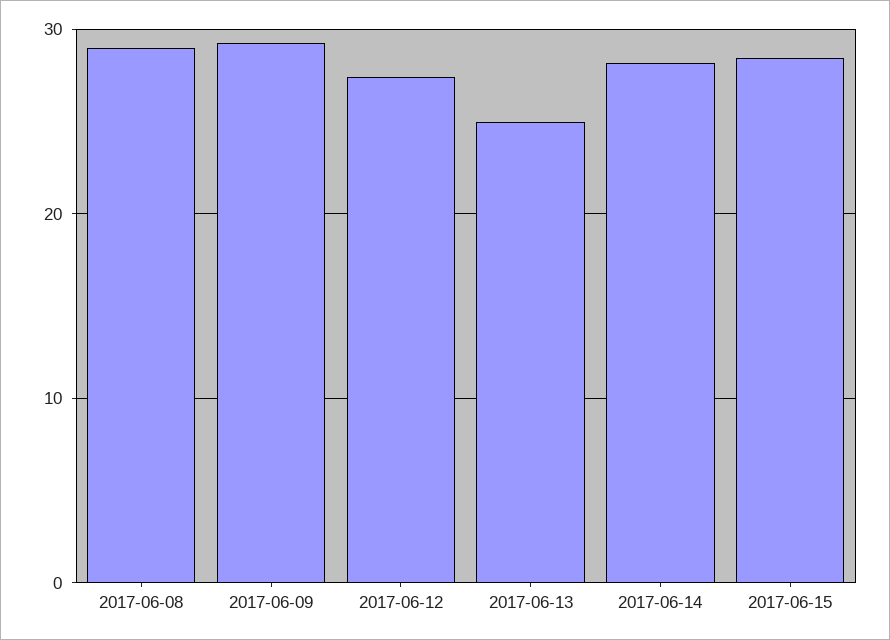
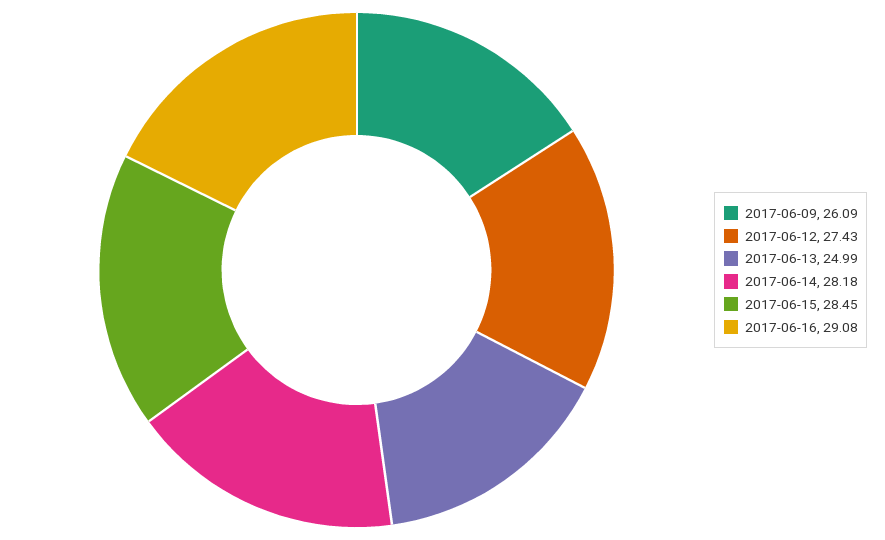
2017-06-08: 29 -> none
2017-06-09: 29 -> 26.09
2017-06-16: none -> 29.08

